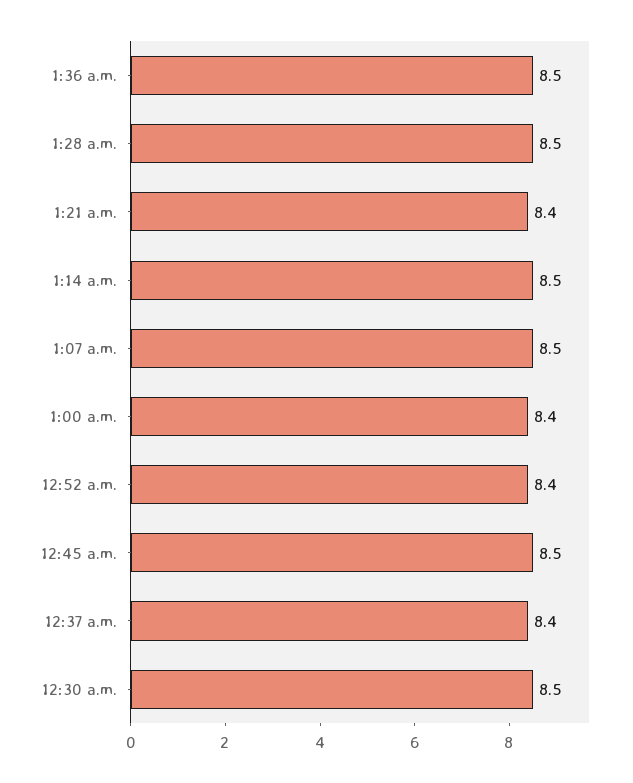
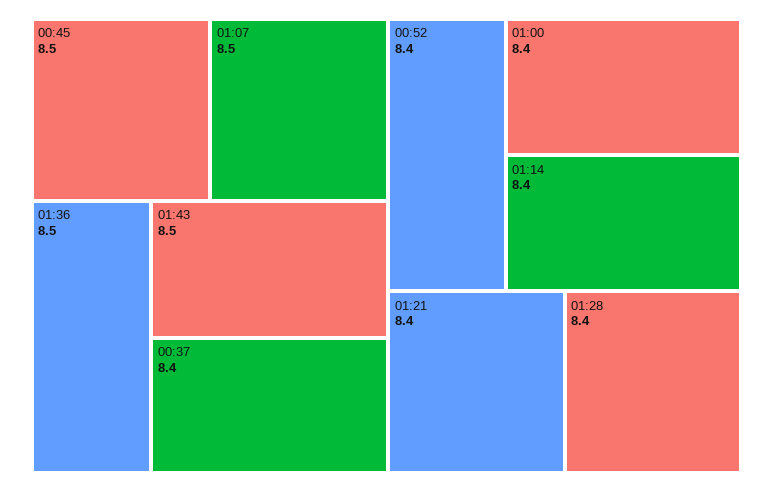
1:28 a.m.: 8.5 -> 8.4
1:14 a.m.: 8.5 -> 8.4
12:30 a.m.: 8.5 -> none
01:43: none -> 8.5

